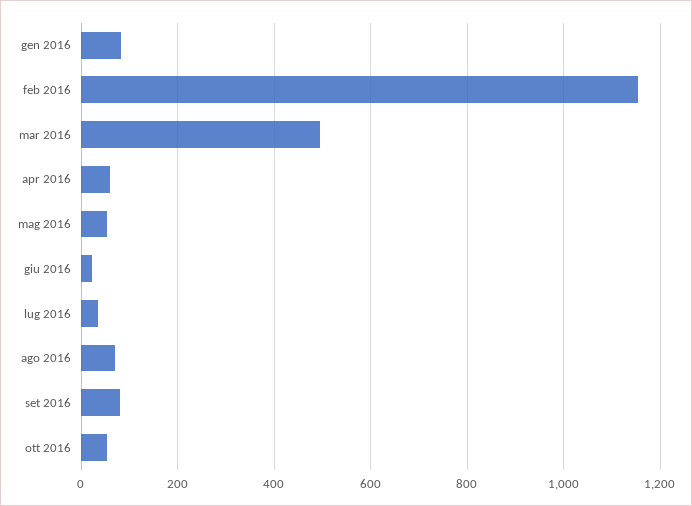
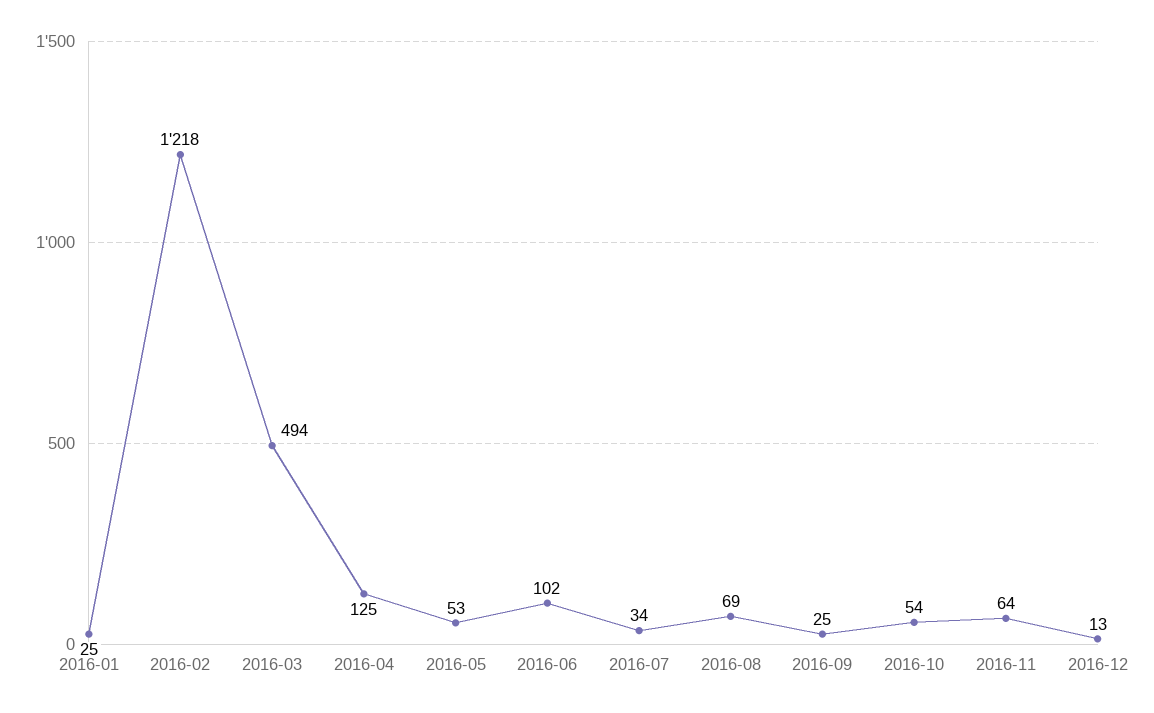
gen 2016: 80 -> 25
feb 2016: 1160 -> 1218
apr 2016: 60 -> 125
giu 2016: 20 -> 102
set 2016: 80 -> 25
2016-11: none -> 64
2016-12: none -> 13

